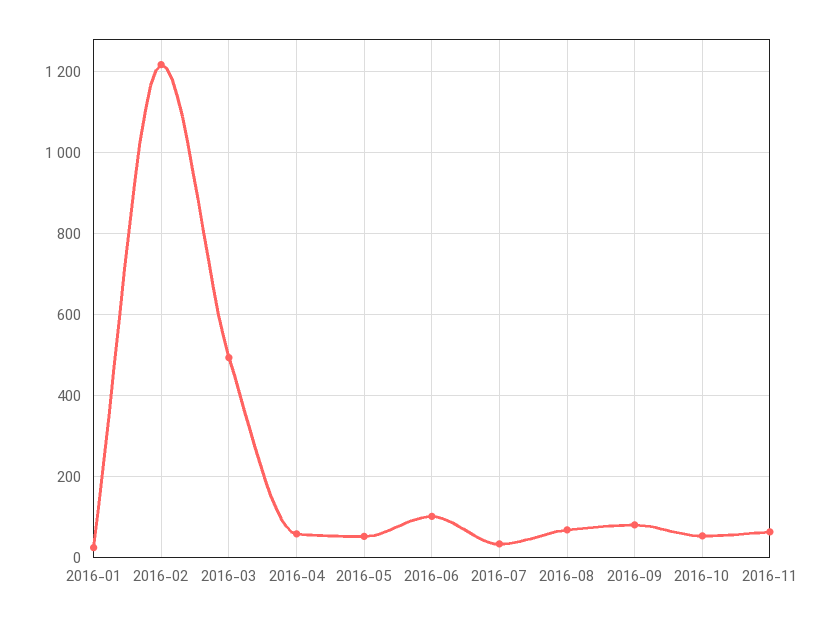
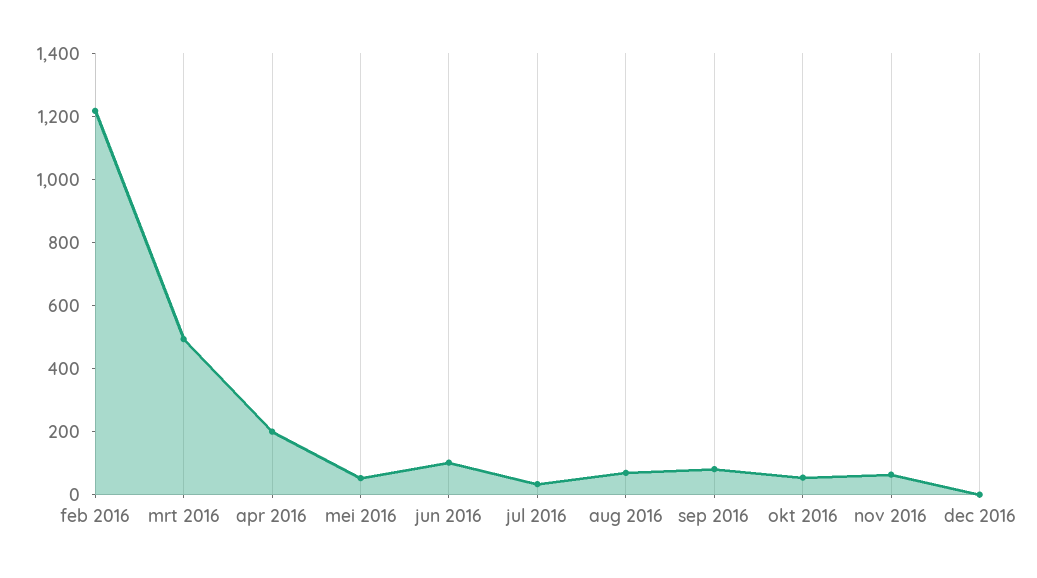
2016-01: 20 -> none
2016-04: 60 -> 200
dec 2016: none -> 0

